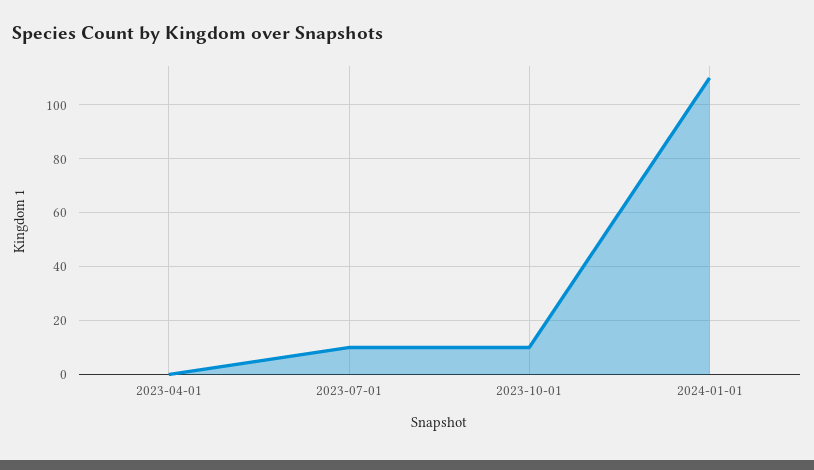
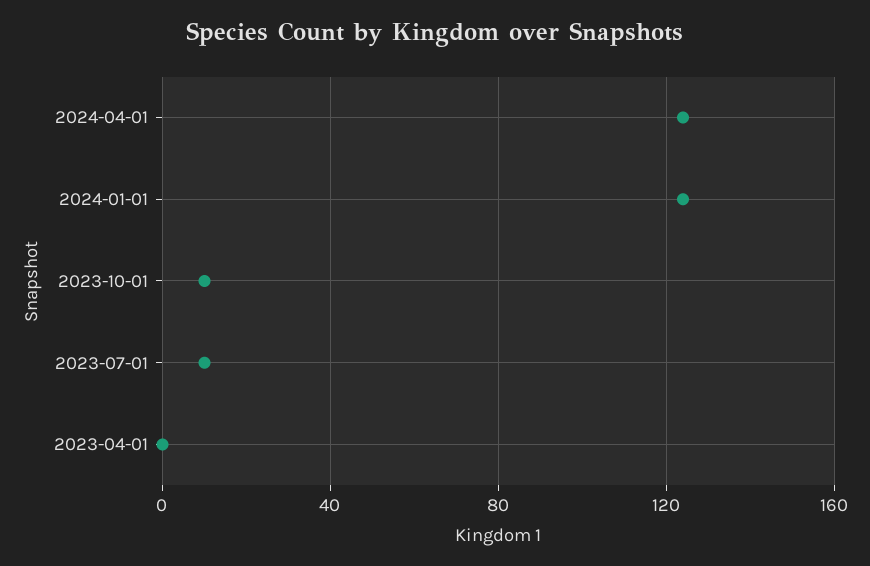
2024-01-01: 110 -> 125
2024-04-01: none -> 125

